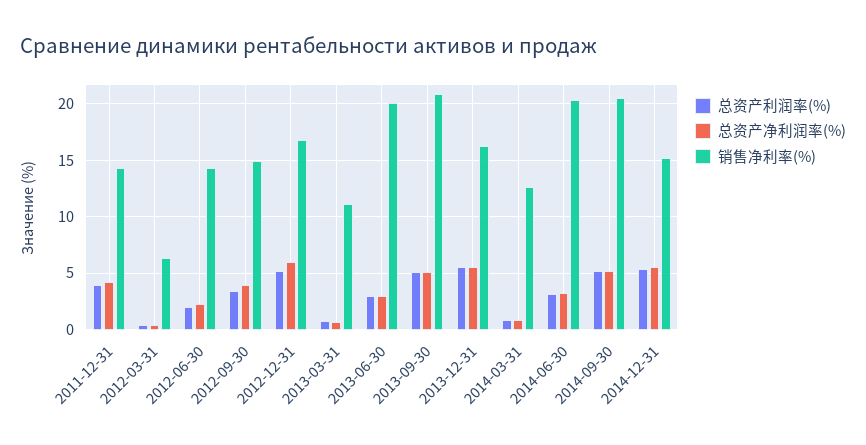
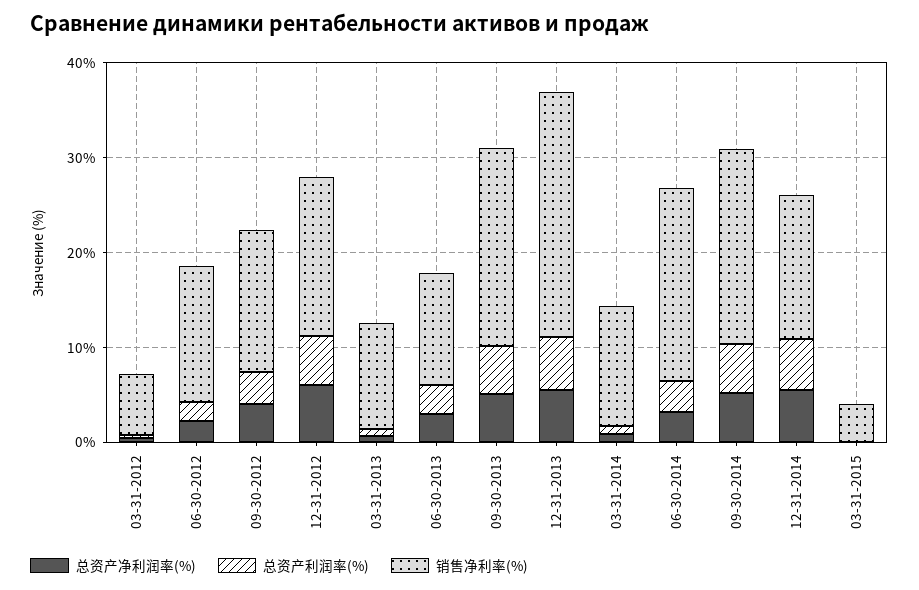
总资产利润率(%), 2011-12-31: 4 -> none
总资产净利润率(%), 2011-12-31: 4 -> none
销售净利率(%), 2011-12-31: 14 -> none
销售净利率(%), 2013-06-30: 20 -> 12
销售净利率(%), 2013-12-31: 16 -> 26
总资产净利润率(%), 03-31-2015: none -> 0
总资产利润率(%), 03-31-2015: none -> 0
销售净利率(%), 03-31-2015: none -> 4

